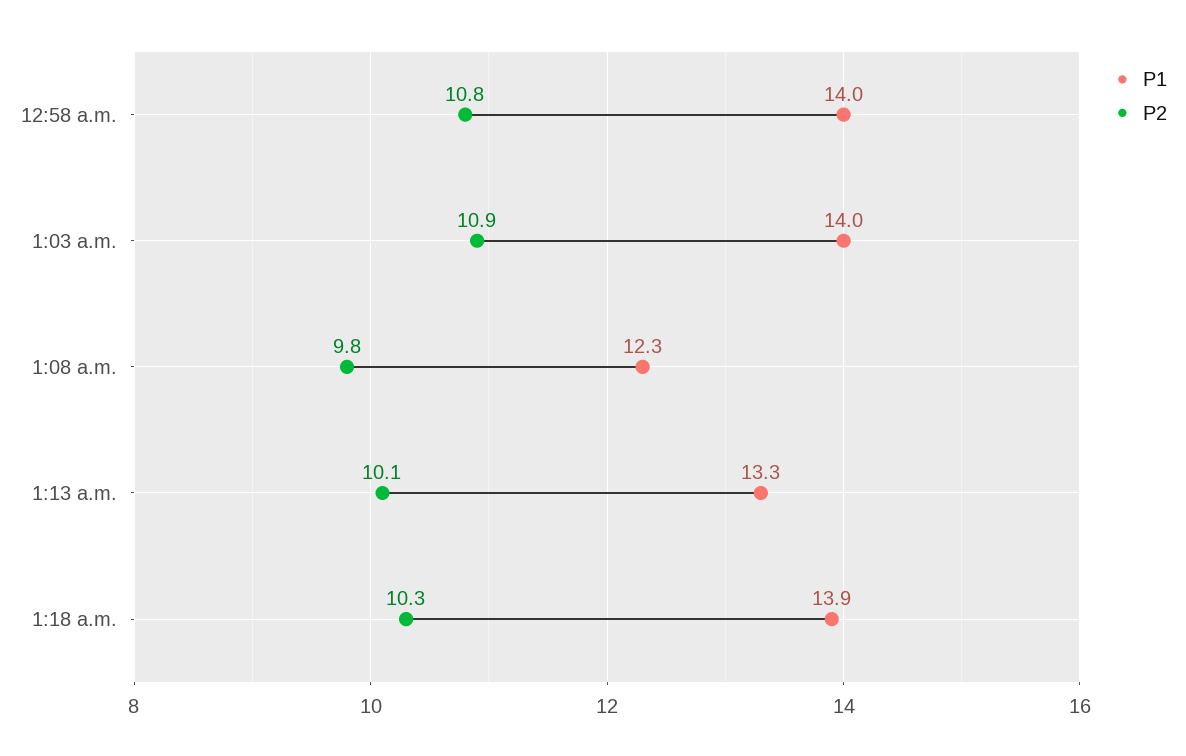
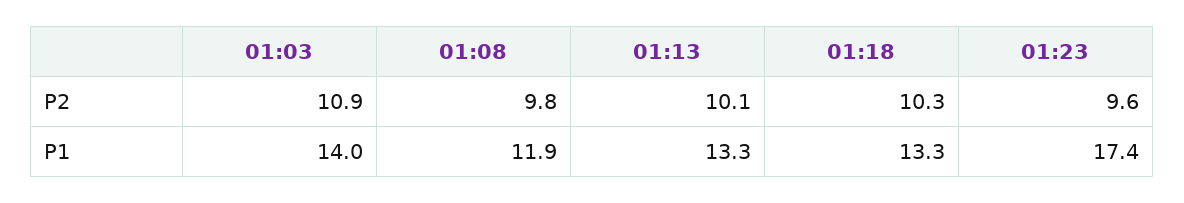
P1, 12:58 a.m.: 14 -> none
P2, 12:58 a.m.: 10.8 -> none
P1, 1:08 a.m.: 12.3 -> 11.9
P1, 1:18 a.m.: 13.9 -> 13.3
P2, 01:23: none -> 9.6
P1, 01:23: none -> 17.4

